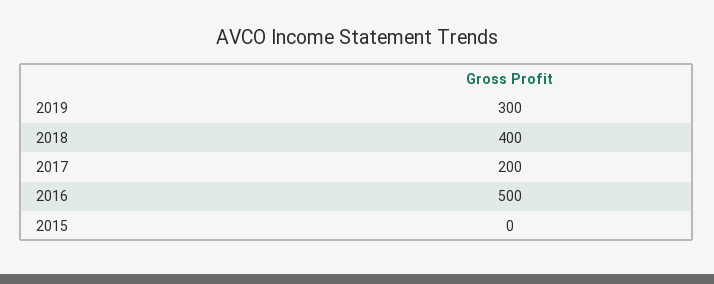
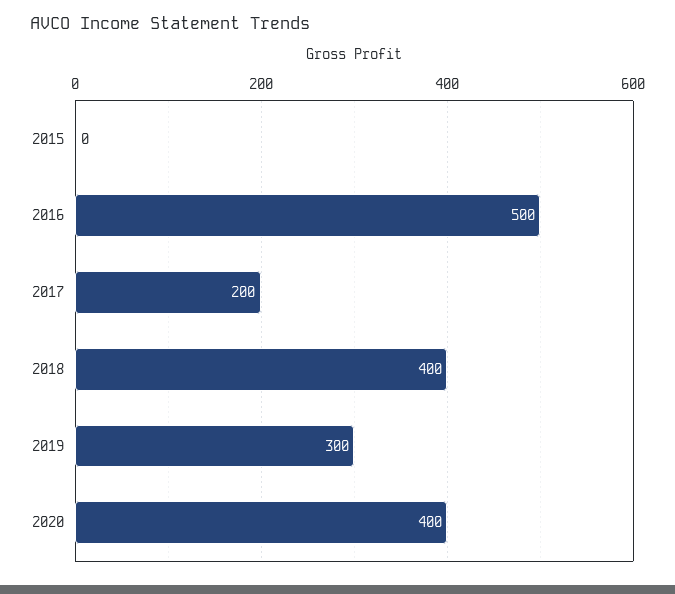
2020: none -> 400

